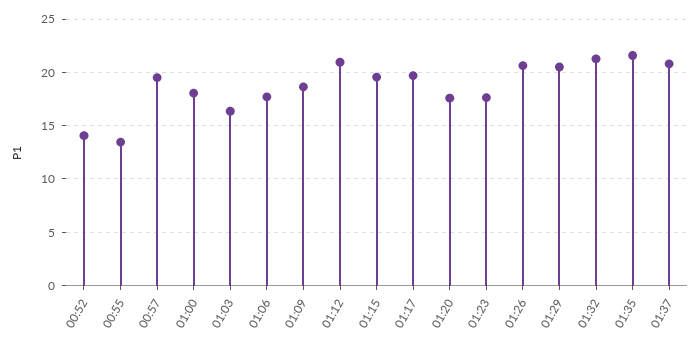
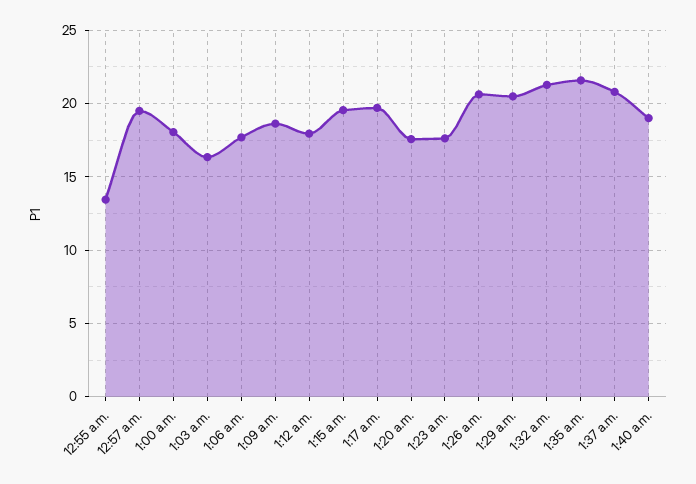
00:52: 14 -> none
01:12: 21 -> 18
1:40 a.m.: none -> 19

